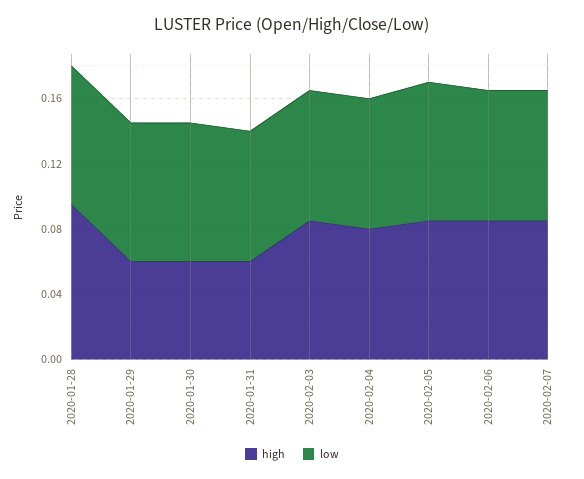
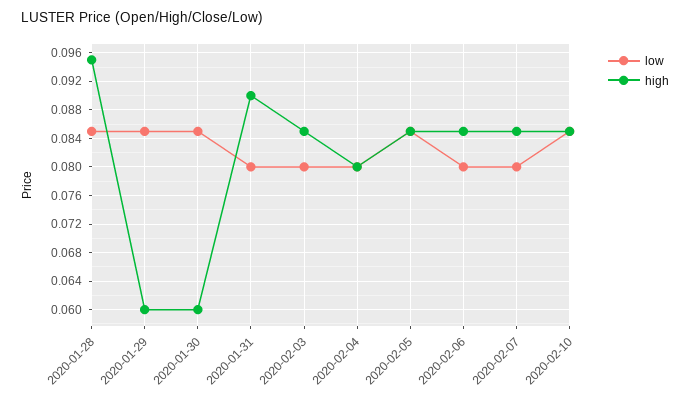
high, 2020-01-31: 0.06 -> 0.09
low, 2020-02-10: none -> 0.085
high, 2020-02-10: none -> 0.085

